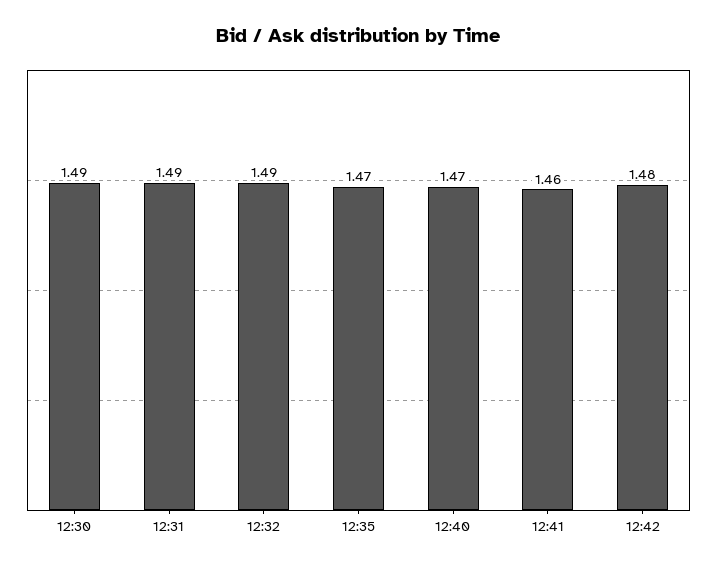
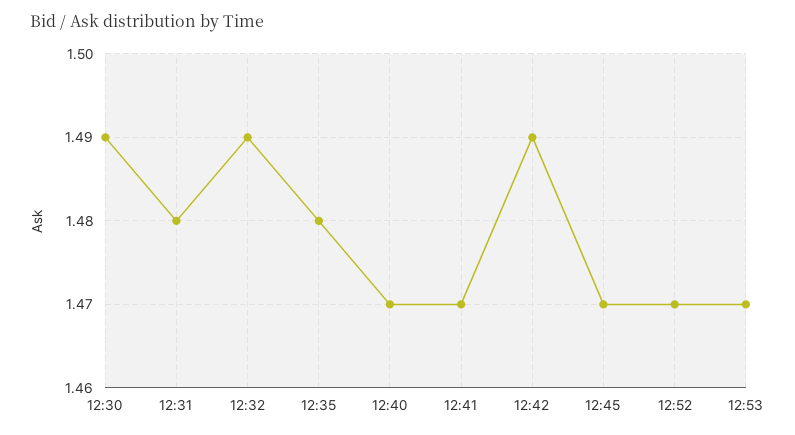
12:31: 1.49 -> 1.48
12:35: 1.47 -> 1.48
12:41: 1.46 -> 1.47
12:42: 1.48 -> 1.49
12:45: none -> 1.47
12:52: none -> 1.47
12:53: none -> 1.47

